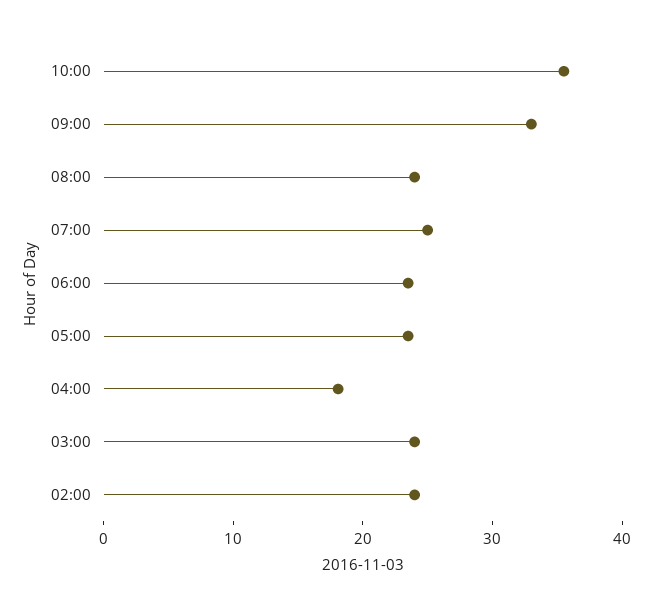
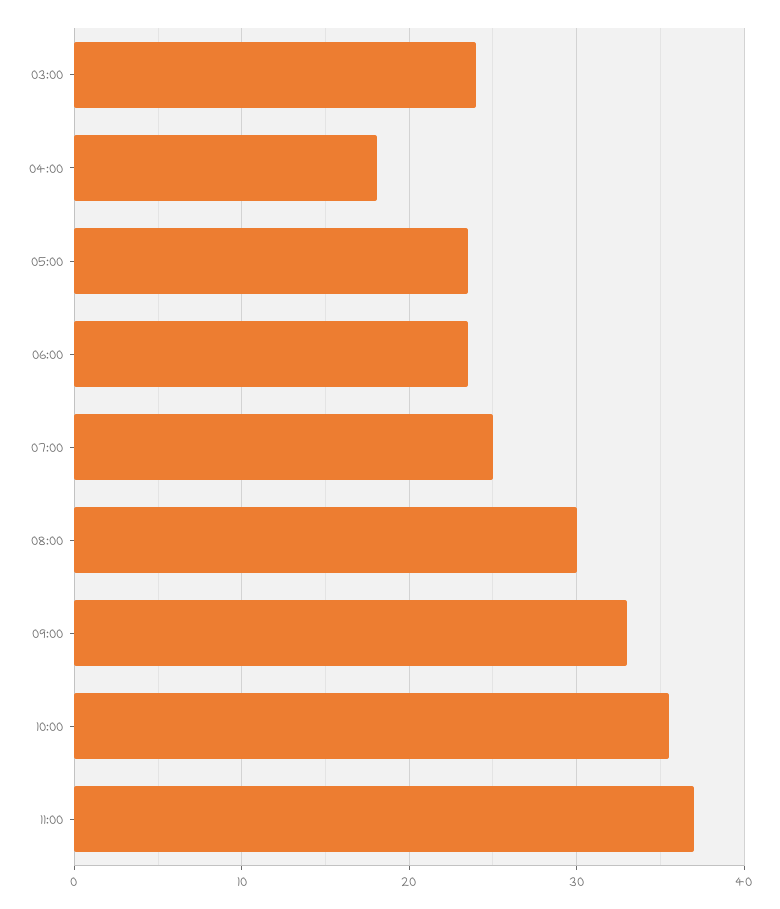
08:00: 24 -> 30
02:00: 24 -> none
11:00: none -> 37

